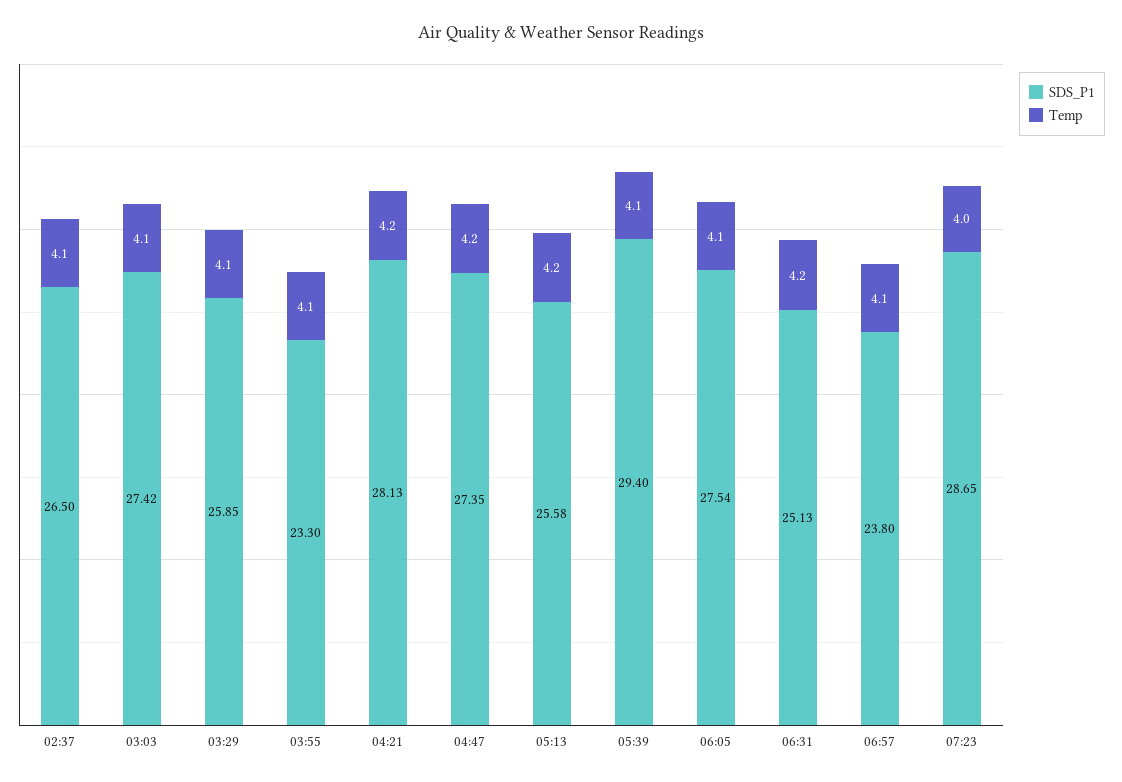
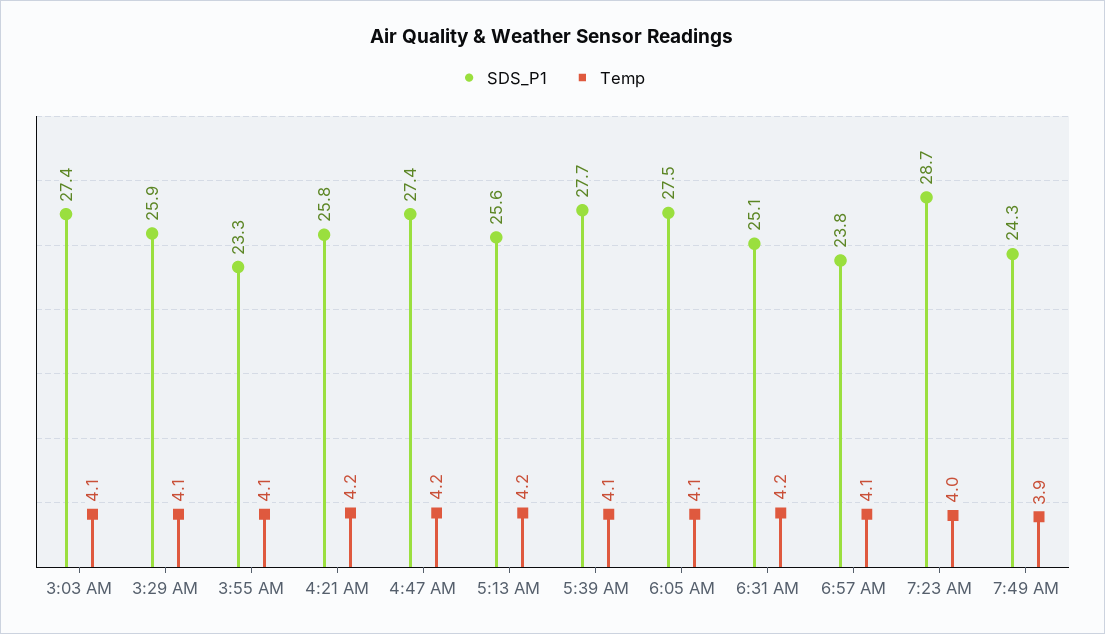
SDS_P1, 02:37: 26.5 -> none
Temp, 02:37: 4.1 -> none
SDS_P1, 04:21: 28.13 -> 25.8
SDS_P1, 05:39: 29.4 -> 27.7
SDS_P1, 7:49 AM: none -> 24.3
Temp, 7:49 AM: none -> 3.9

